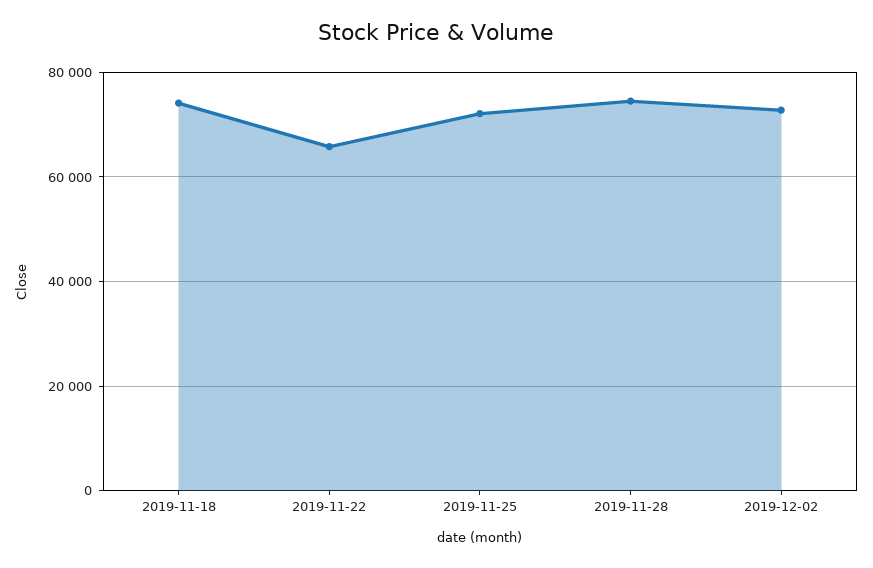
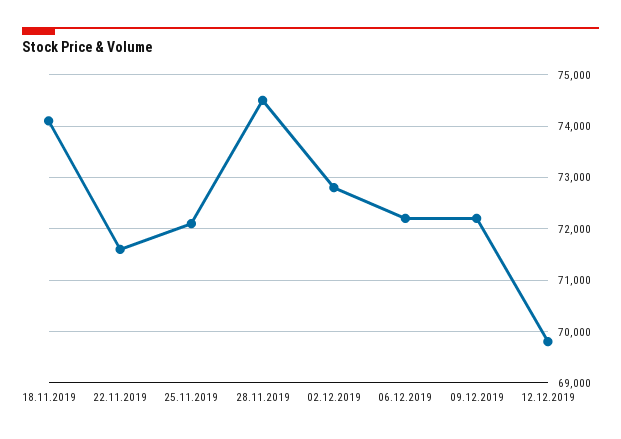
2019-11-22: 66000 -> 71600
06.12.2019: none -> 72200
09.12.2019: none -> 72200
12.12.2019: none -> 69800

